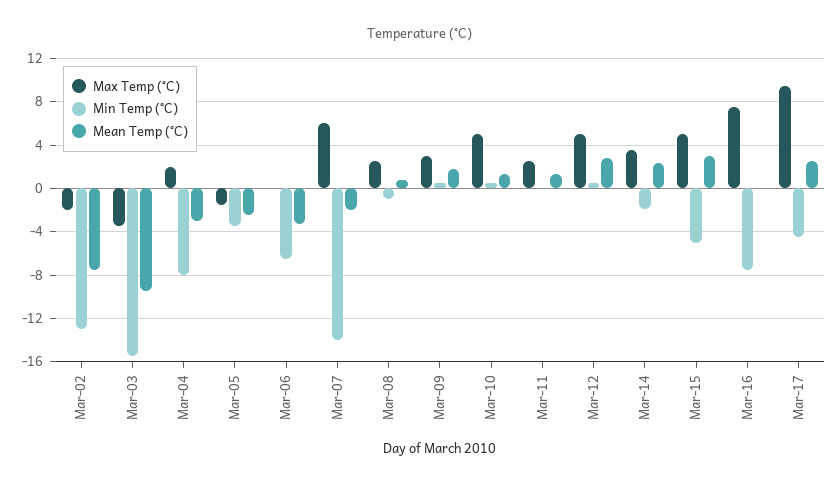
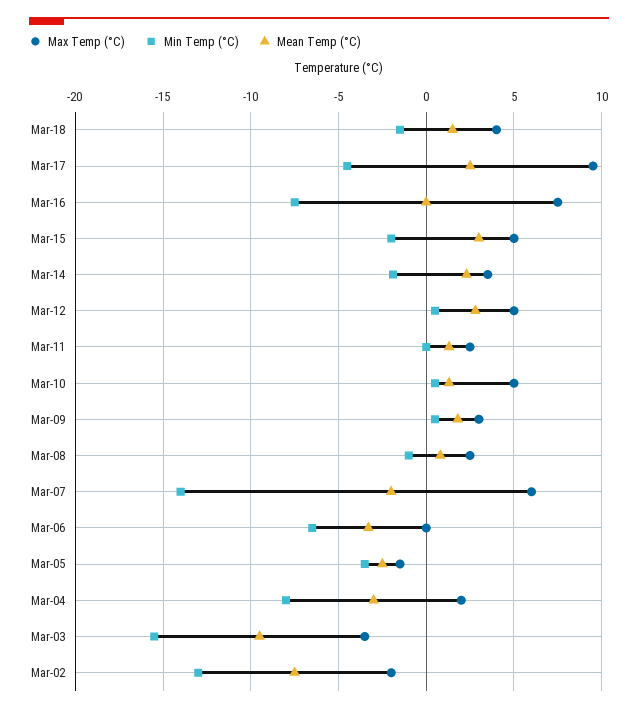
Min Temp (°C), Mar-15: -5 -> -2
Max Temp (°C), Mar-18: none -> 4
Min Temp (°C), Mar-18: none -> -1.5
Mean Temp (°C), Mar-18: none -> 1.5

